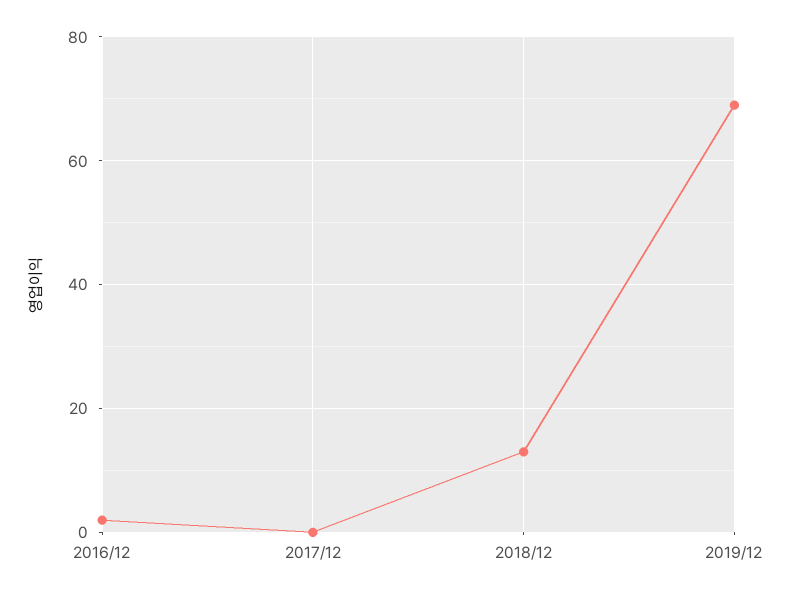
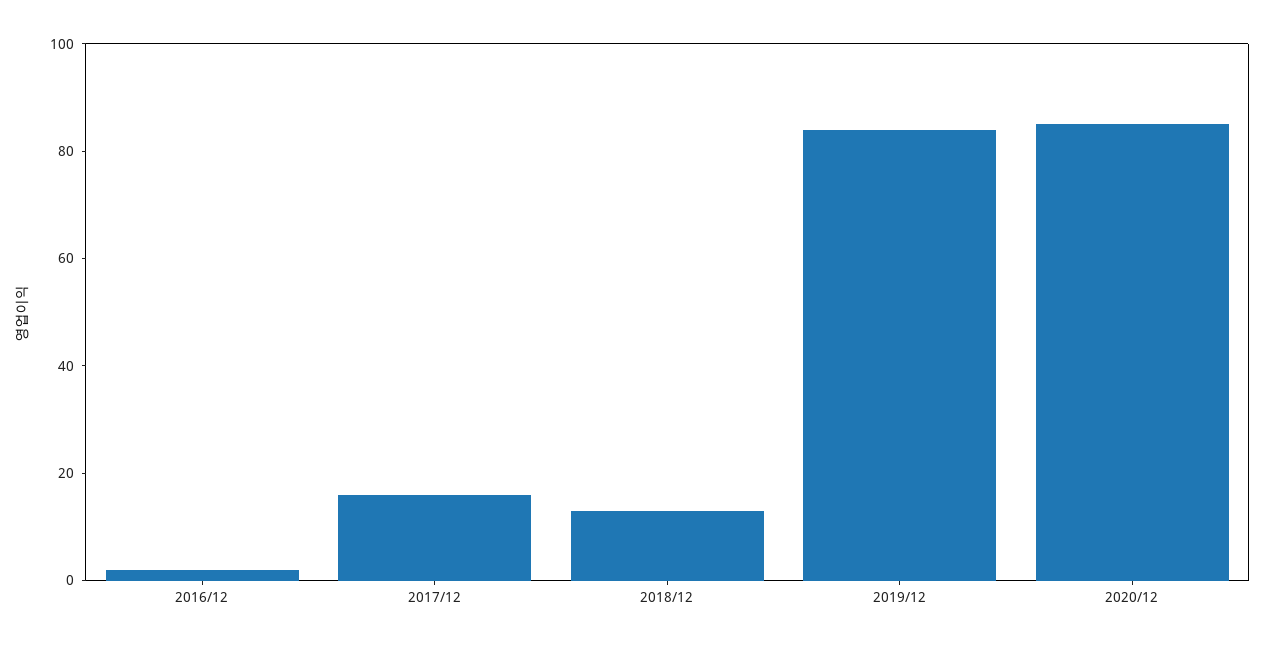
2017/12: 0 -> 15
2019/12: 70 -> 85
2020/12: none -> 85

